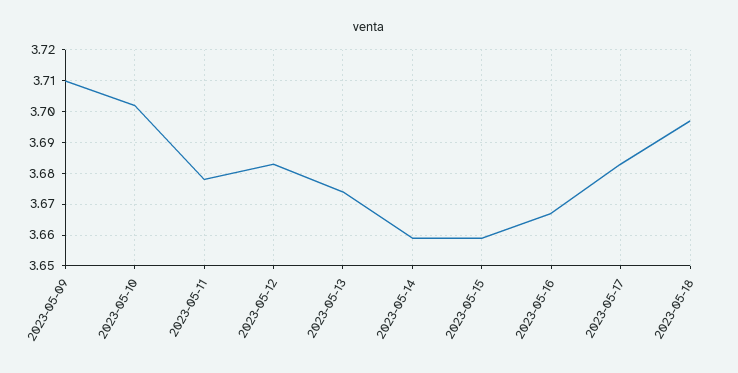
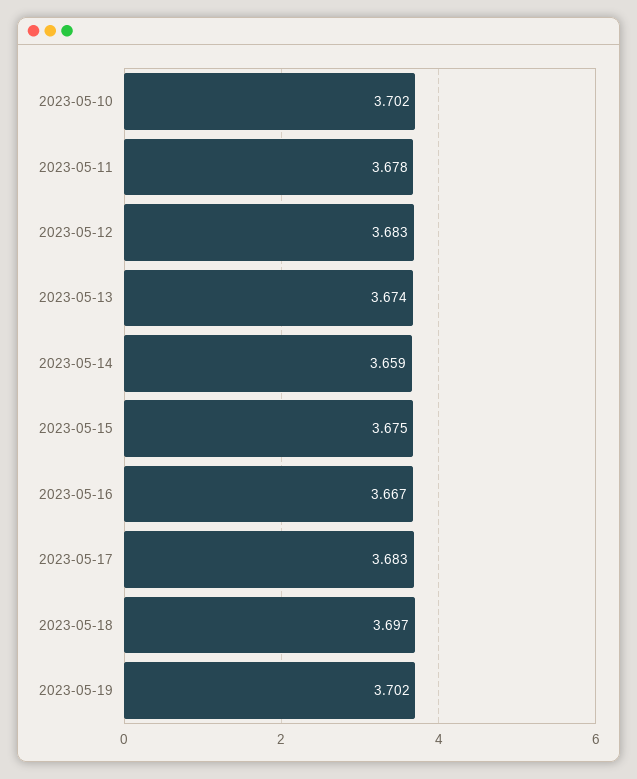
2023-05-09: 3.71 -> none
2023-05-15: 3.66 -> 3.675
2023-05-19: none -> 3.702

